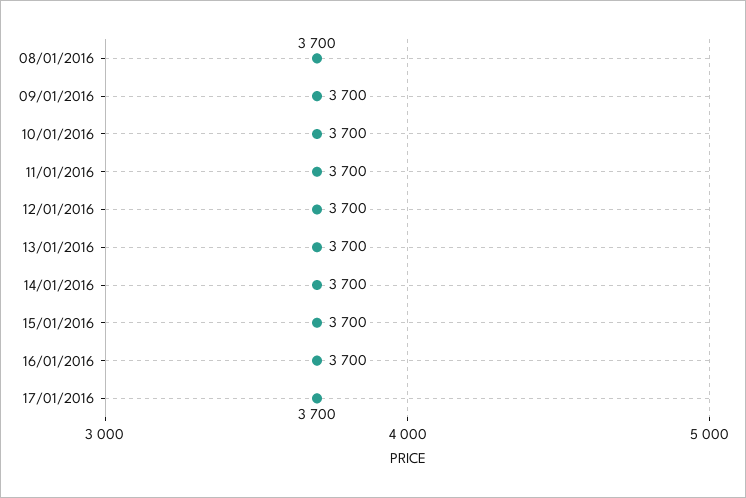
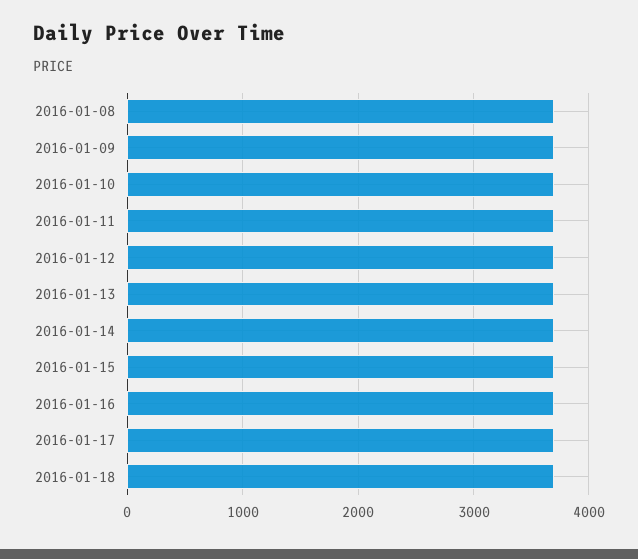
2016-01-18: none -> 3700

